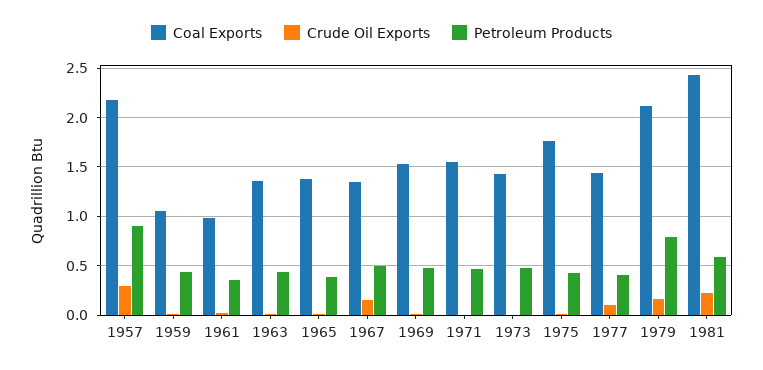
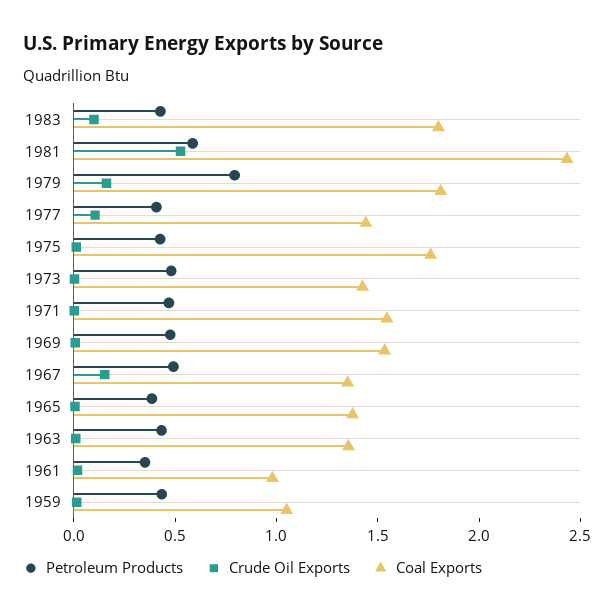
Coal Exports, 1957: 2.2 -> none
Crude Oil Exports, 1957: 0.3 -> none
Petroleum Products, 1957: 0.9 -> none
Coal Exports, 1979: 2.1 -> 1.8
Crude Oil Exports, 1981: 0.2 -> 0.5
Petroleum Products, 1983: none -> 0.4
Crude Oil Exports, 1983: none -> 0.1
Coal Exports, 1983: none -> 1.8

